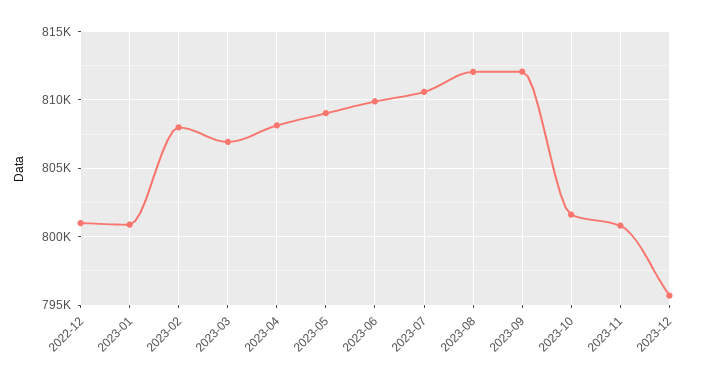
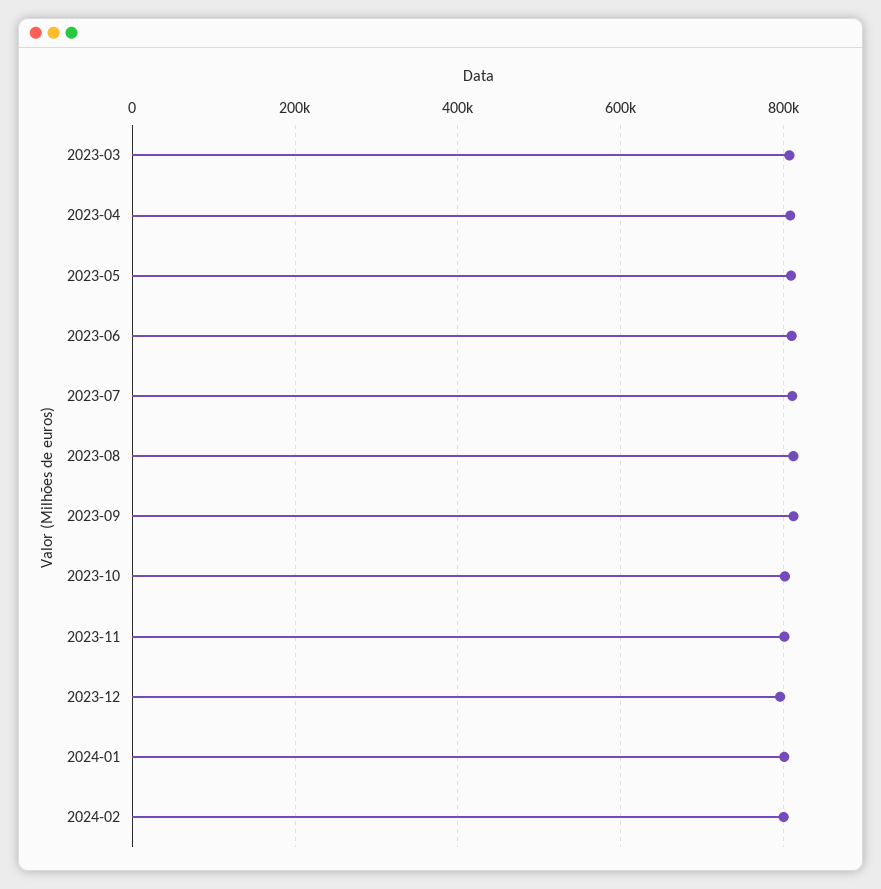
2022-12: 801000 -> none
2023-01: 801000 -> none
2023-02: 808000 -> none
2024-01: none -> 800000
2024-02: none -> 800000

